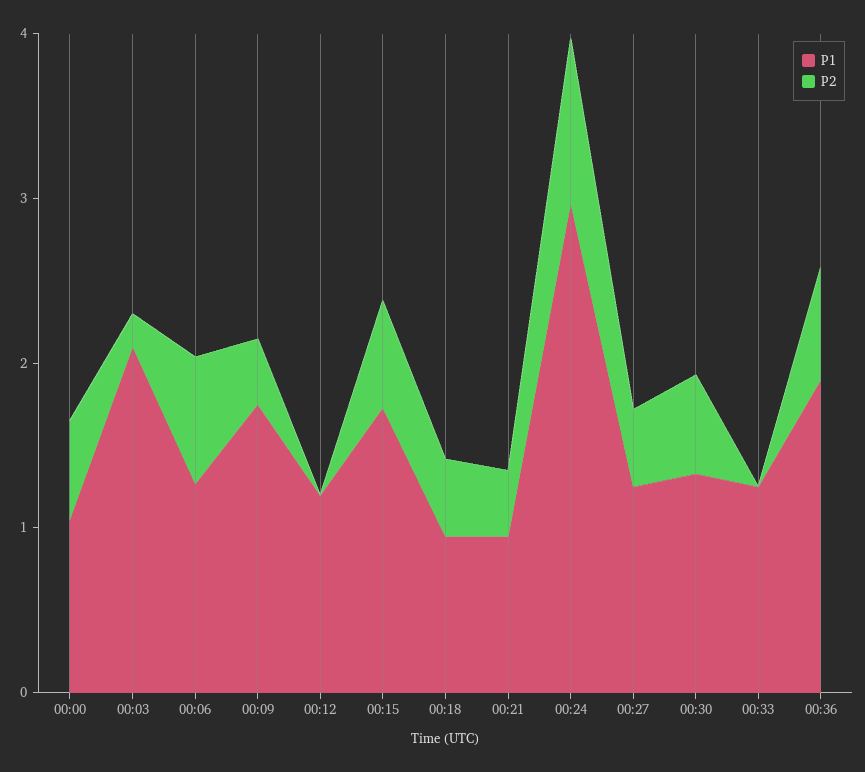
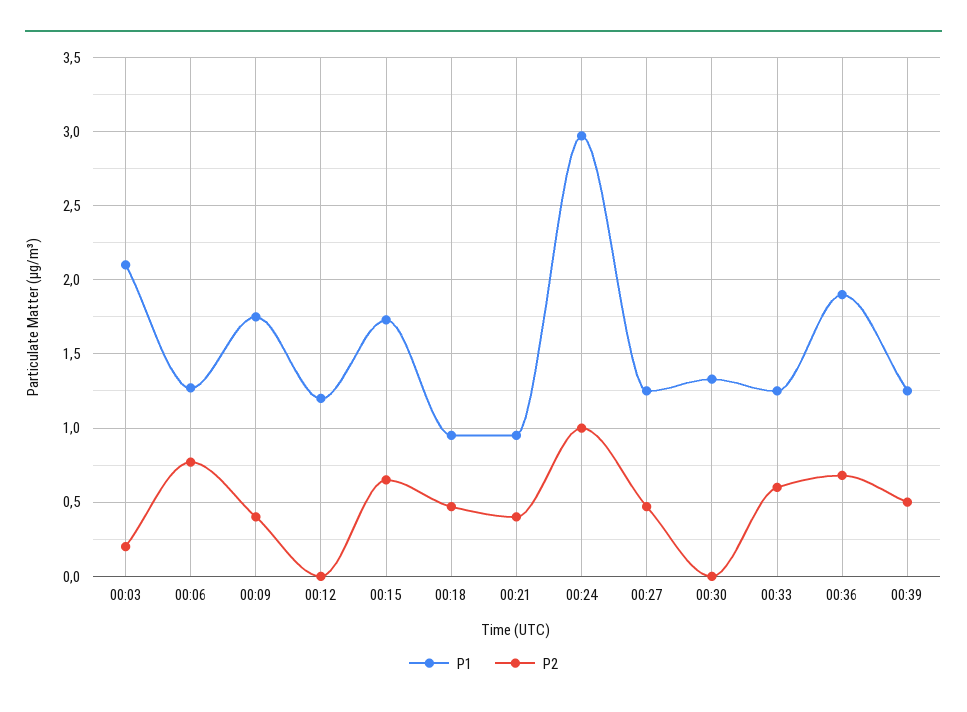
P1, 00:00: 1 -> none
P2, 00:00: 0.6 -> none
P2, 00:30: 0.6 -> 0
P2, 00:33: 0 -> 0.6
P1, 00:39: none -> 1.25
P2, 00:39: none -> 0.5

